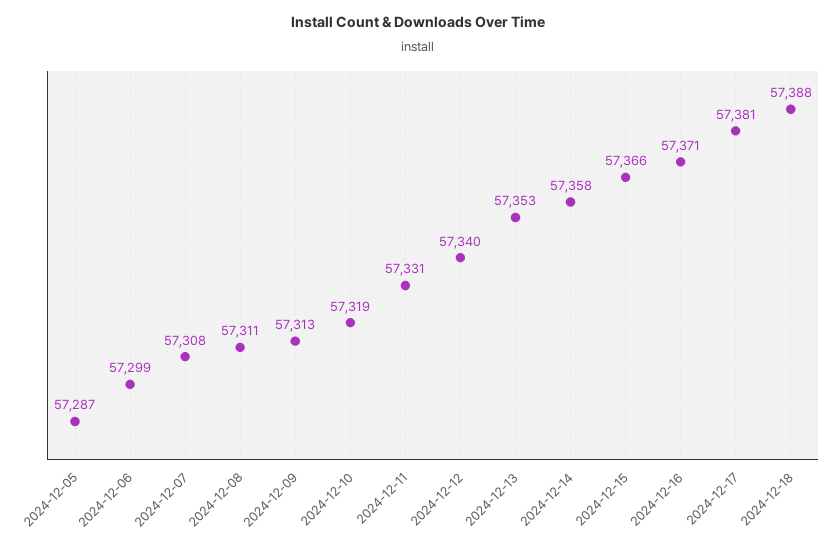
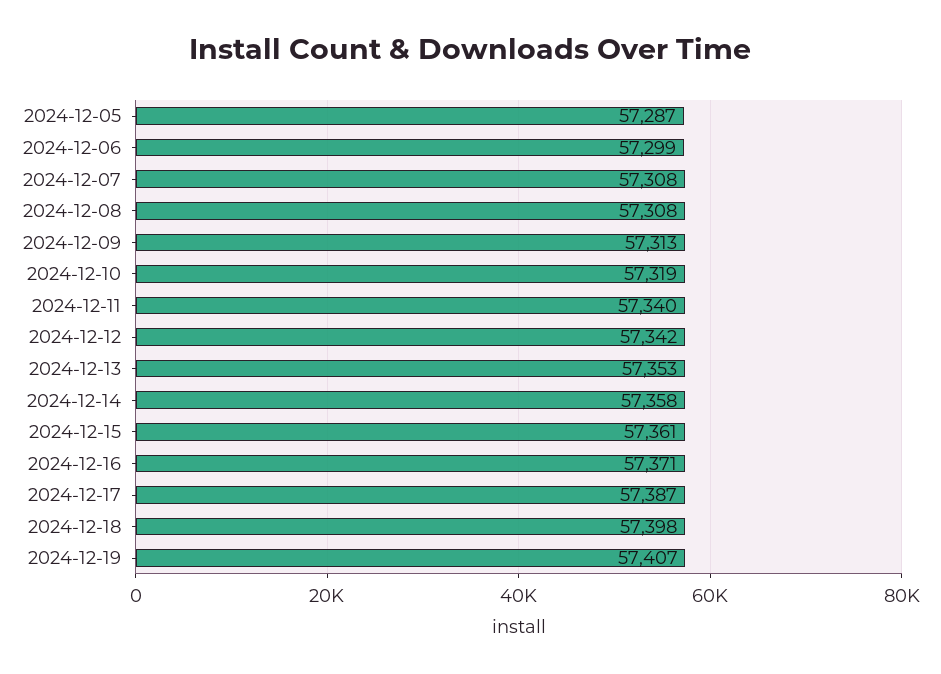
2024-12-08: 57311 -> 57308
2024-12-11: 57331 -> 57340
2024-12-12: 57340 -> 57342
2024-12-15: 57366 -> 57361
2024-12-17: 57381 -> 57387
2024-12-18: 57388 -> 57398
2024-12-19: none -> 57407

